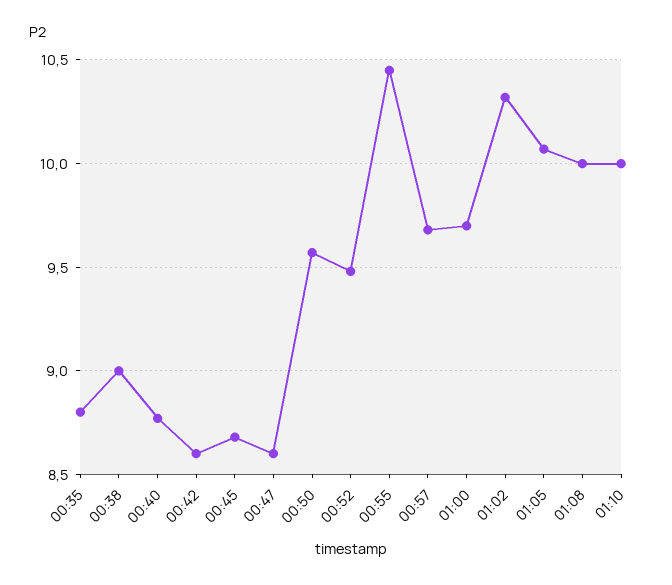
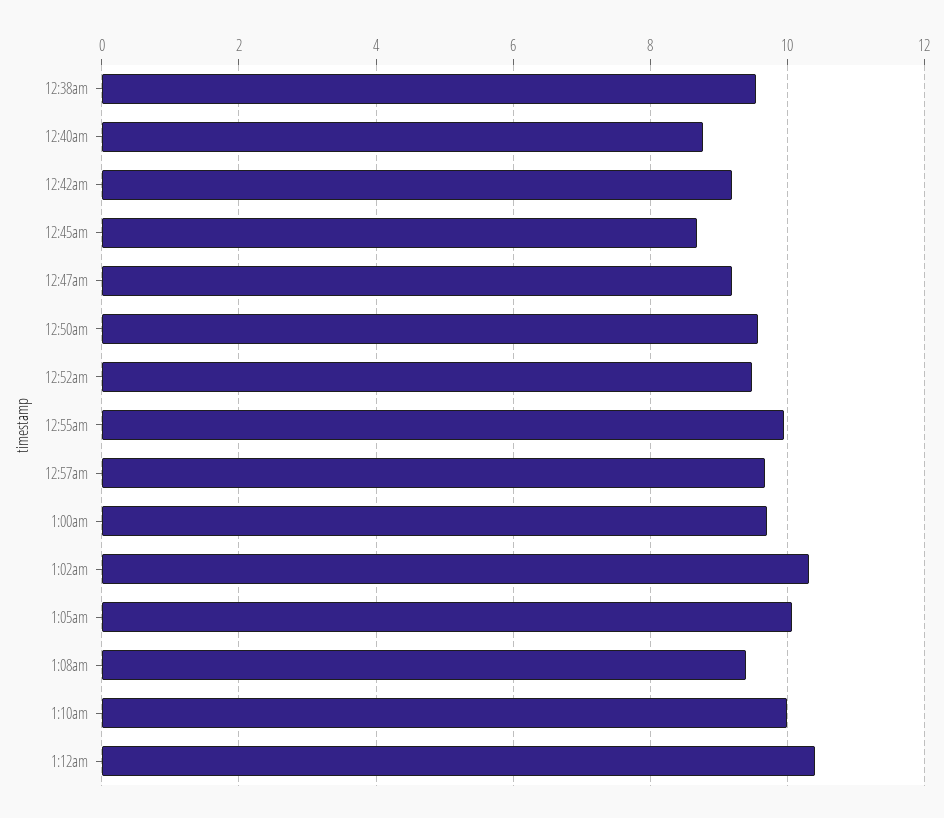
00:35: 8.8 -> none
00:38: 9 -> 9.6
00:42: 8.6 -> 9.2
00:47: 8.6 -> 9.2
00:55: 10.45 -> 10
01:08: 10 -> 9.4
1:12am: none -> 10.4

